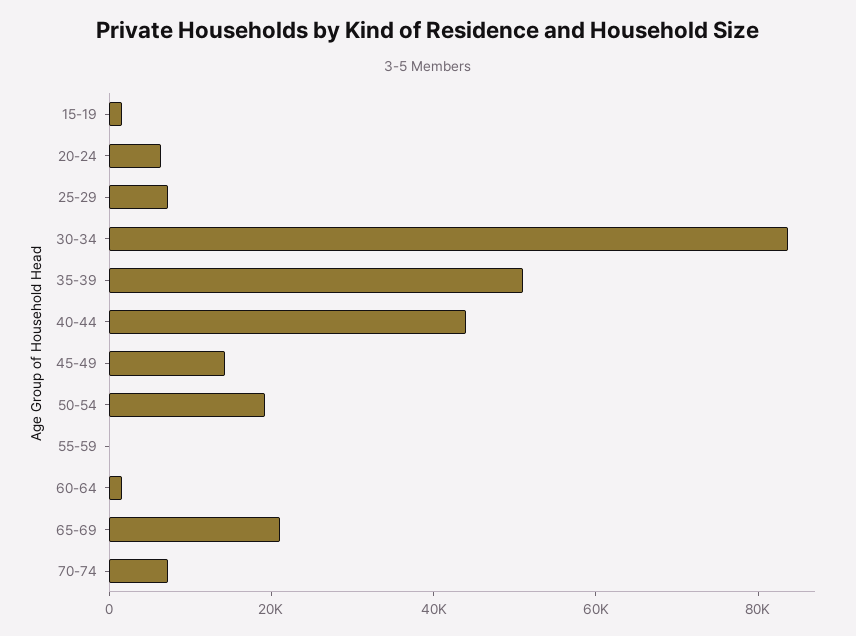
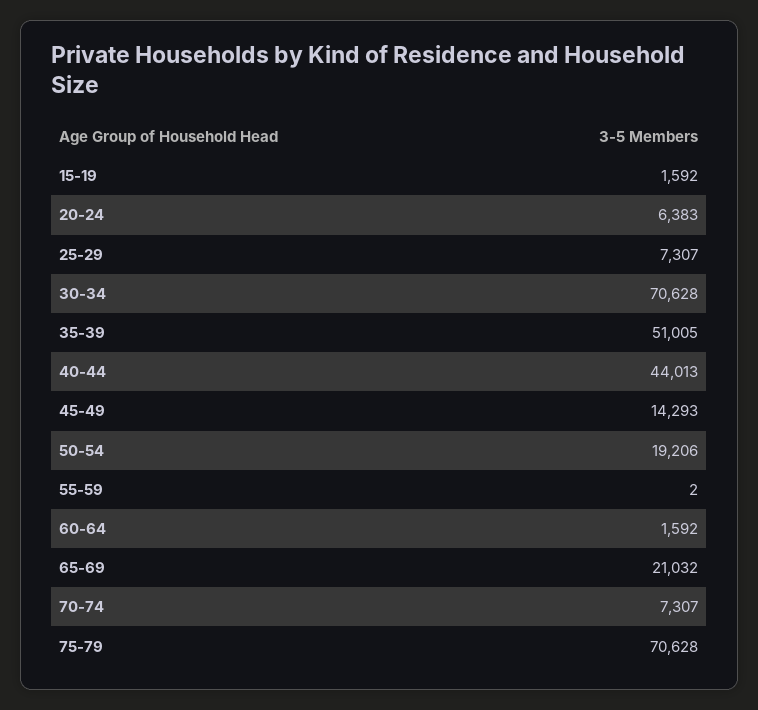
30-34: 85000 -> 70628
75-79: none -> 70628

